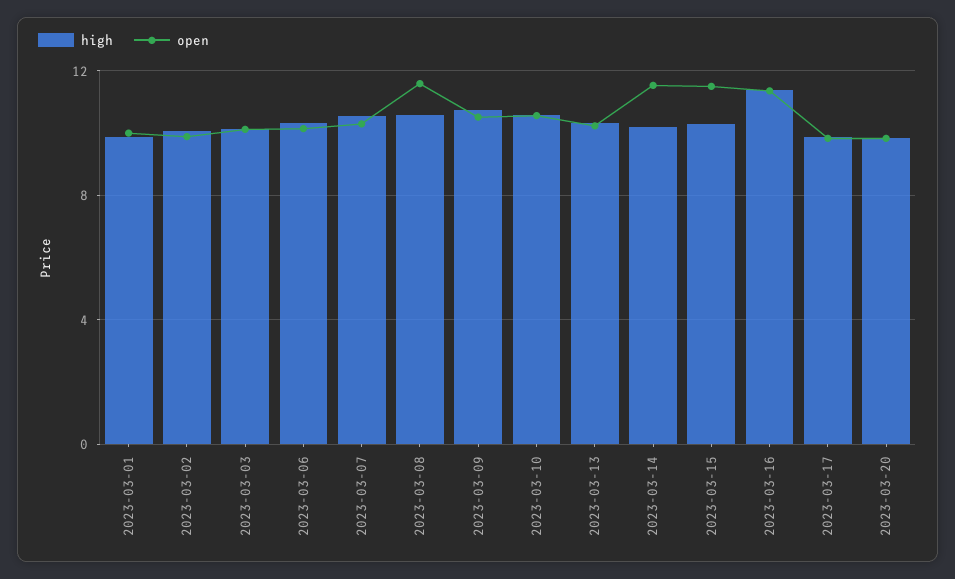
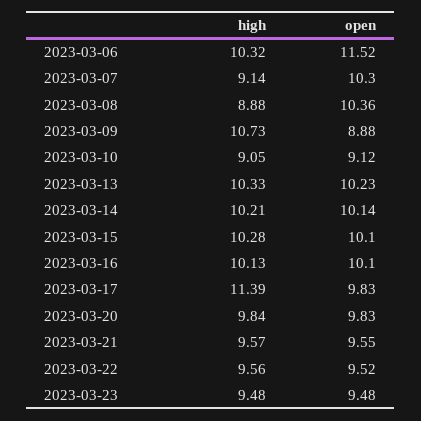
high, 2023-03-01: 10 -> none
open, 2023-03-01: 10 -> none
high, 2023-03-02: 10 -> none
open, 2023-03-02: 10 -> none
high, 2023-03-03: 10 -> none
open, 2023-03-03: 10 -> none
open, 2023-03-06: 10 -> 11.52
high, 2023-03-07: 10.5 -> 9.14
high, 2023-03-08: 10.5 -> 8.88
open, 2023-03-08: 11.5 -> 10.36
open, 2023-03-09: 10.5 -> 8.88
high, 2023-03-10: 10.5 -> 9.05
open, 2023-03-10: 10.5 -> 9.12
open, 2023-03-14: 11.5 -> 10.14
open, 2023-03-15: 11.5 -> 10.1
high, 2023-03-16: 11.5 -> 10.13
open, 2023-03-16: 11.5 -> 10.1
high, 2023-03-17: 10 -> 11.39
high, 2023-03-21: none -> 9.57
open, 2023-03-21: none -> 9.55
high, 2023-03-22: none -> 9.56
open, 2023-03-22: none -> 9.52
high, 2023-03-23: none -> 9.48
open, 2023-03-23: none -> 9.48

